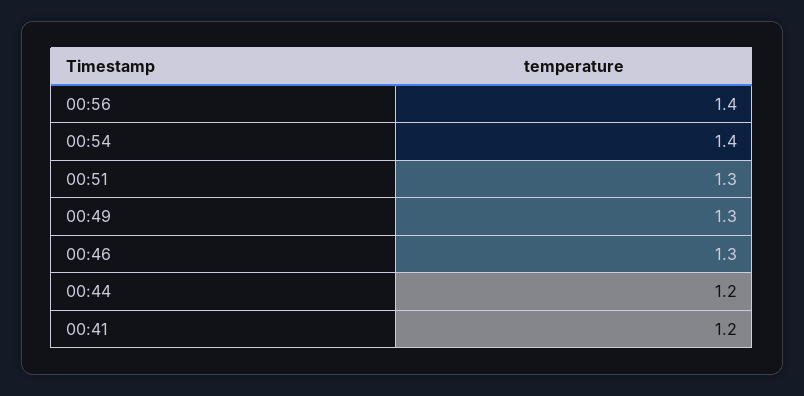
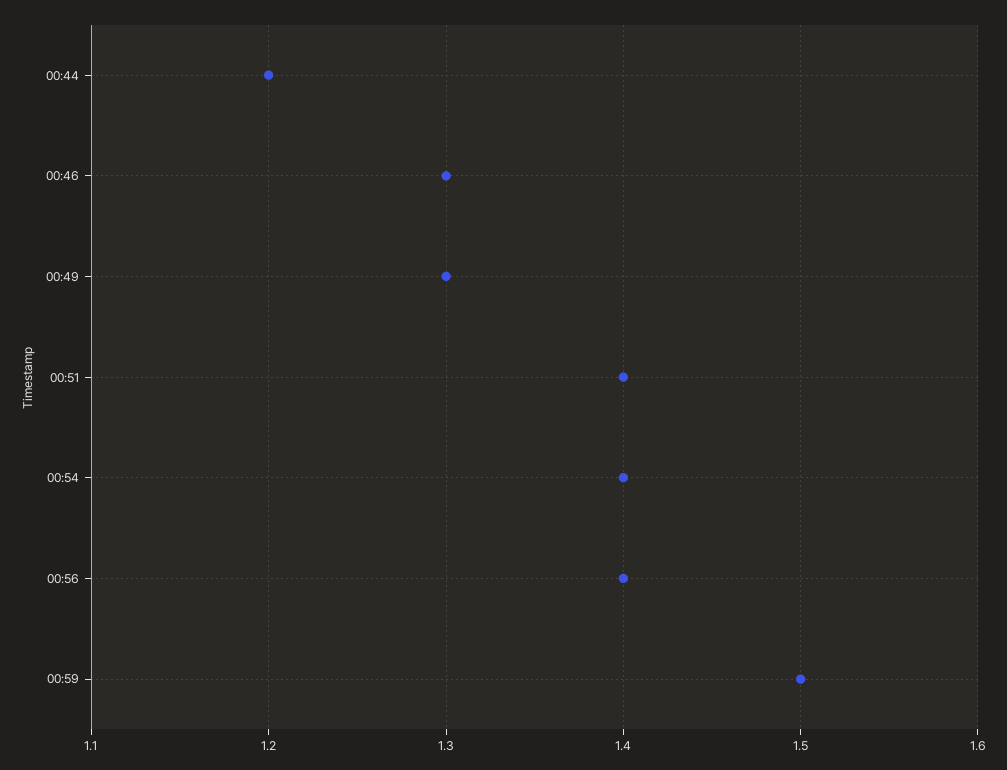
00:51: 1.3 -> 1.4
00:41: 1.2 -> none
00:59: none -> 1.5

